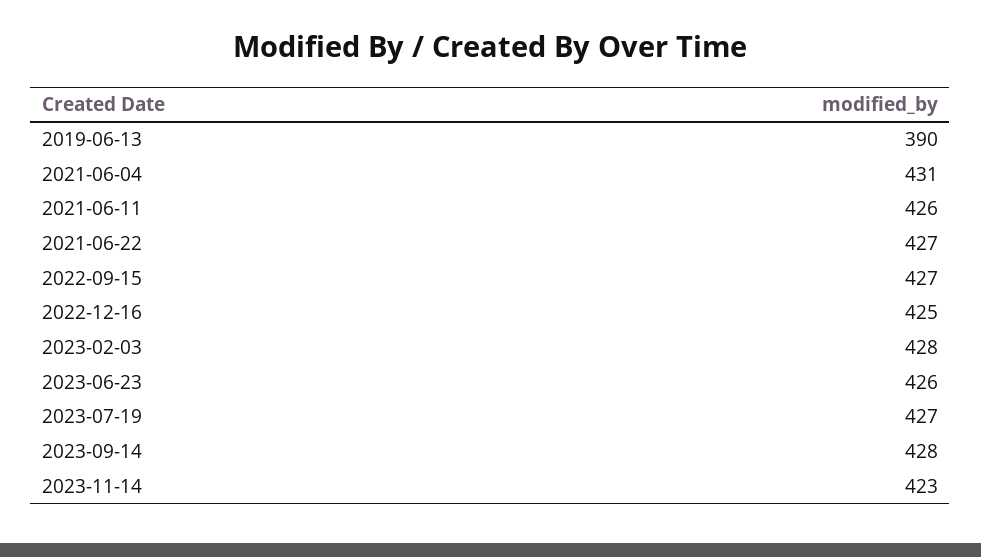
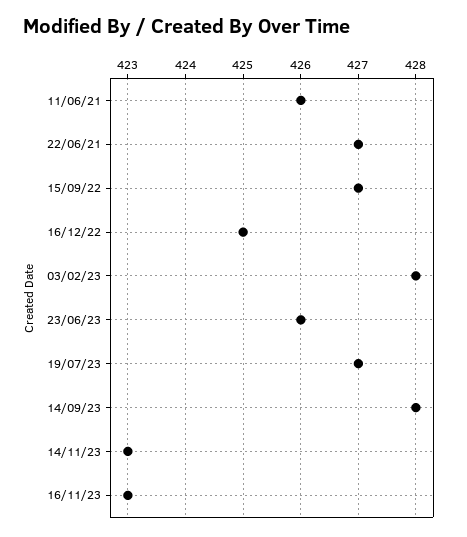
2019-06-13: 390 -> none
2021-06-04: 431 -> none
16/11/23: none -> 423

